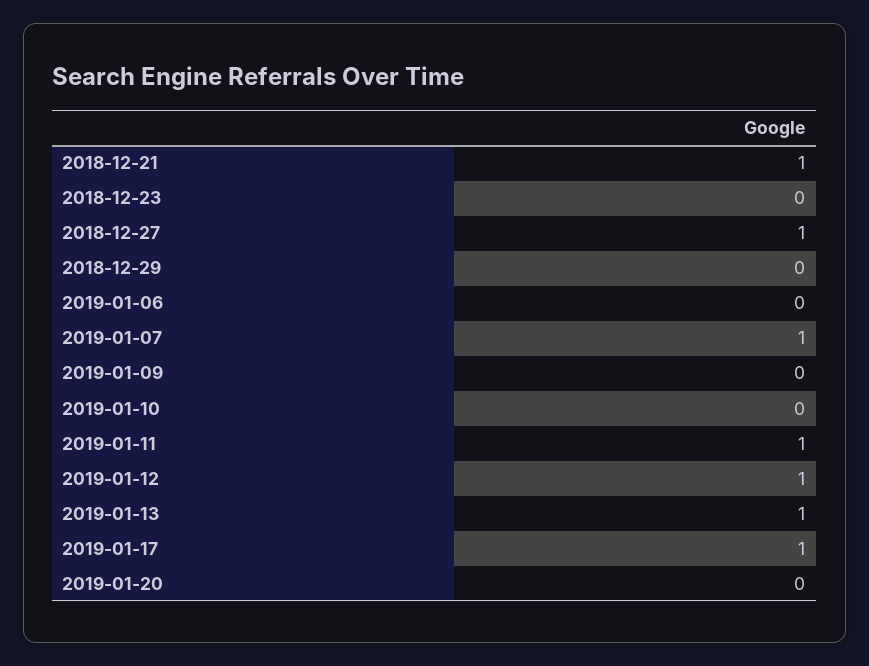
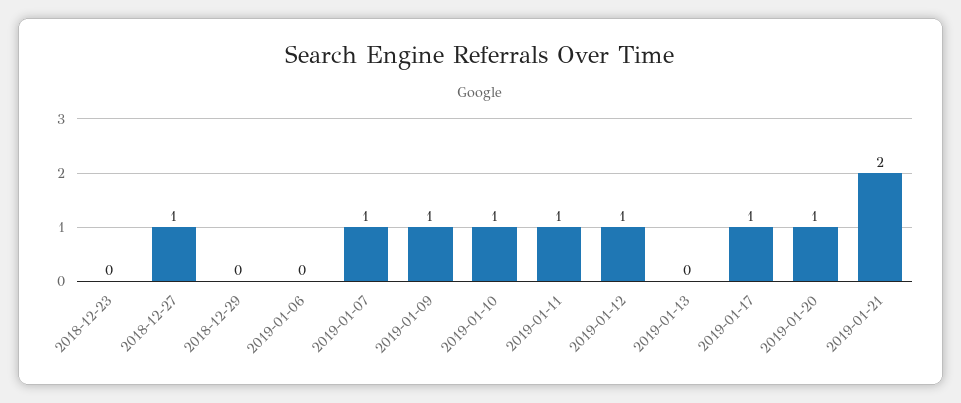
2018-12-21: 1 -> none
2019-01-09: 0 -> 1
2019-01-10: 0 -> 1
2019-01-13: 1 -> 0
2019-01-20: 0 -> 1
2019-01-21: none -> 2

